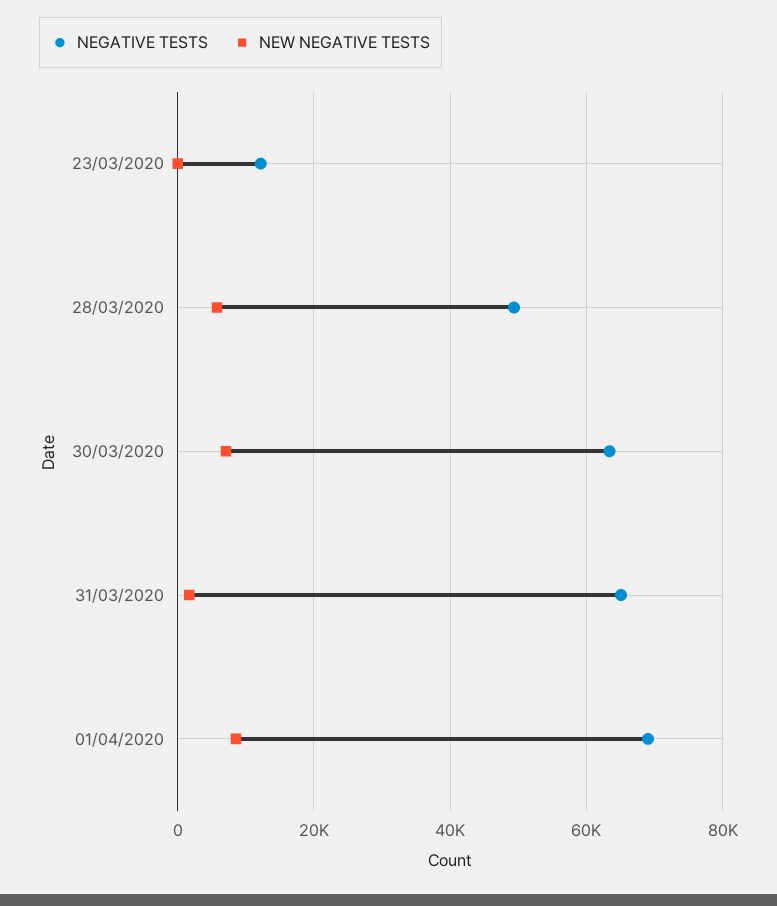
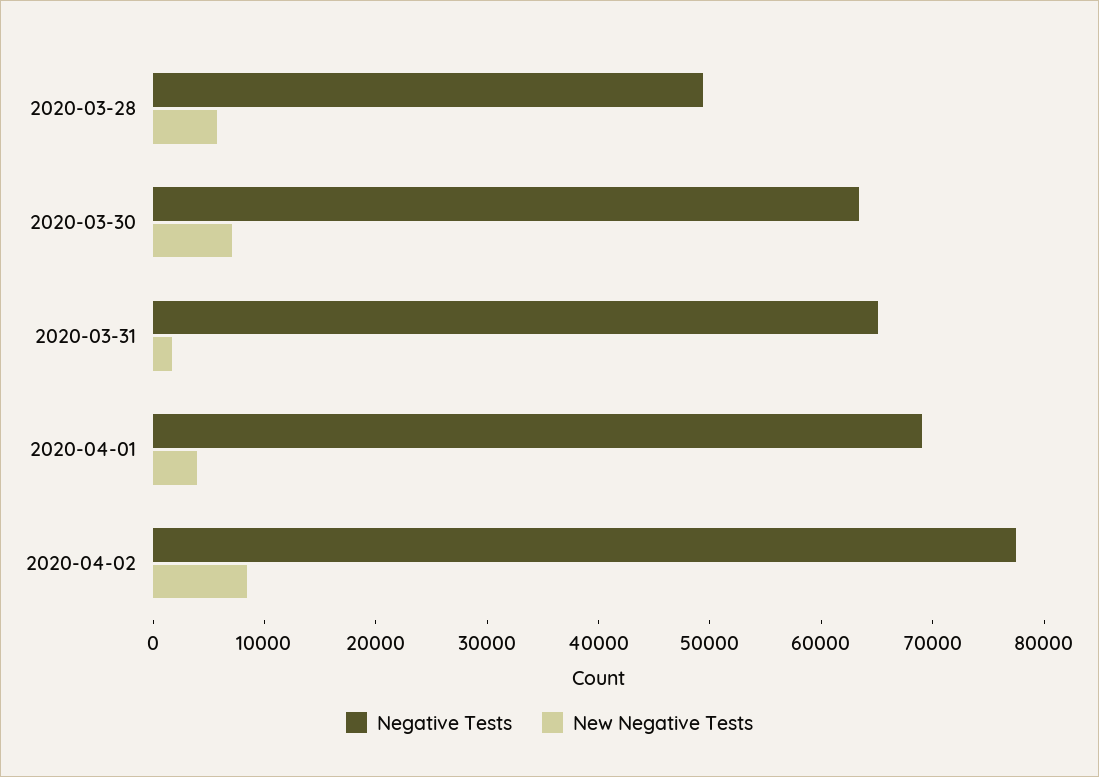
NEGATIVE TESTS, 23/03/2020: 12000 -> none
NEW NEGATIVE TESTS, 23/03/2020: 0 -> none
NEW NEGATIVE TESTS, 01/04/2020: 8000 -> 4000
NEGATIVE TESTS, 2020-04-02: none -> 78000
NEW NEGATIVE TESTS, 2020-04-02: none -> 8000

